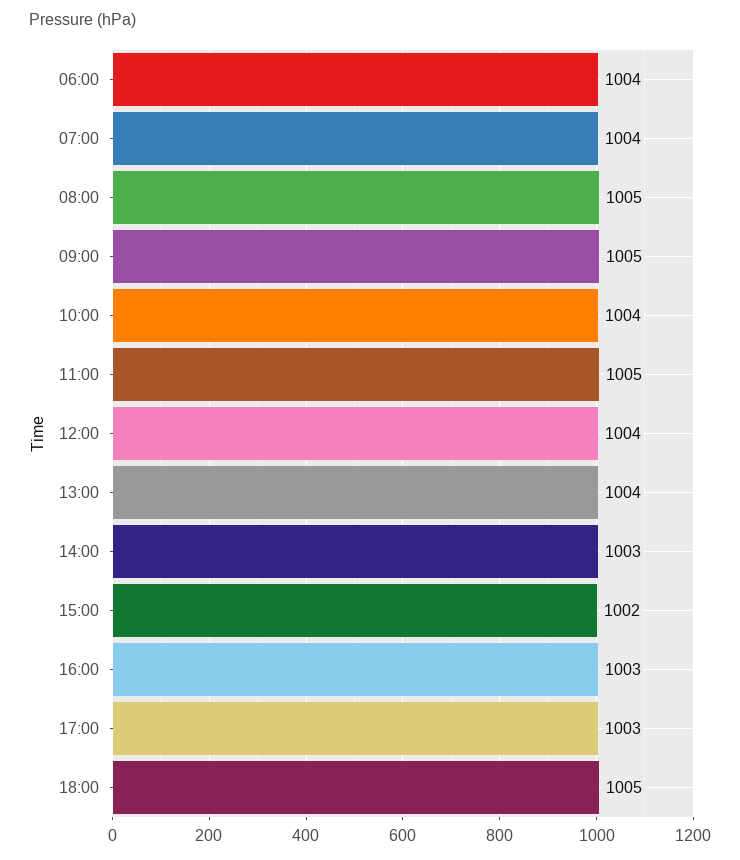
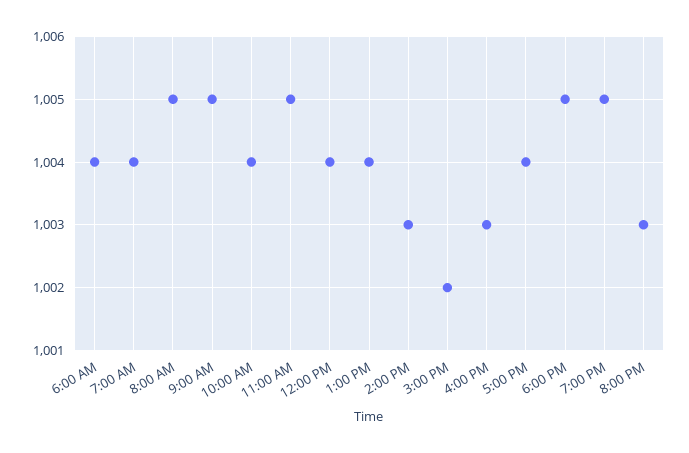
17:00: 1003 -> 1004
7:00 PM: none -> 1005
8:00 PM: none -> 1003

